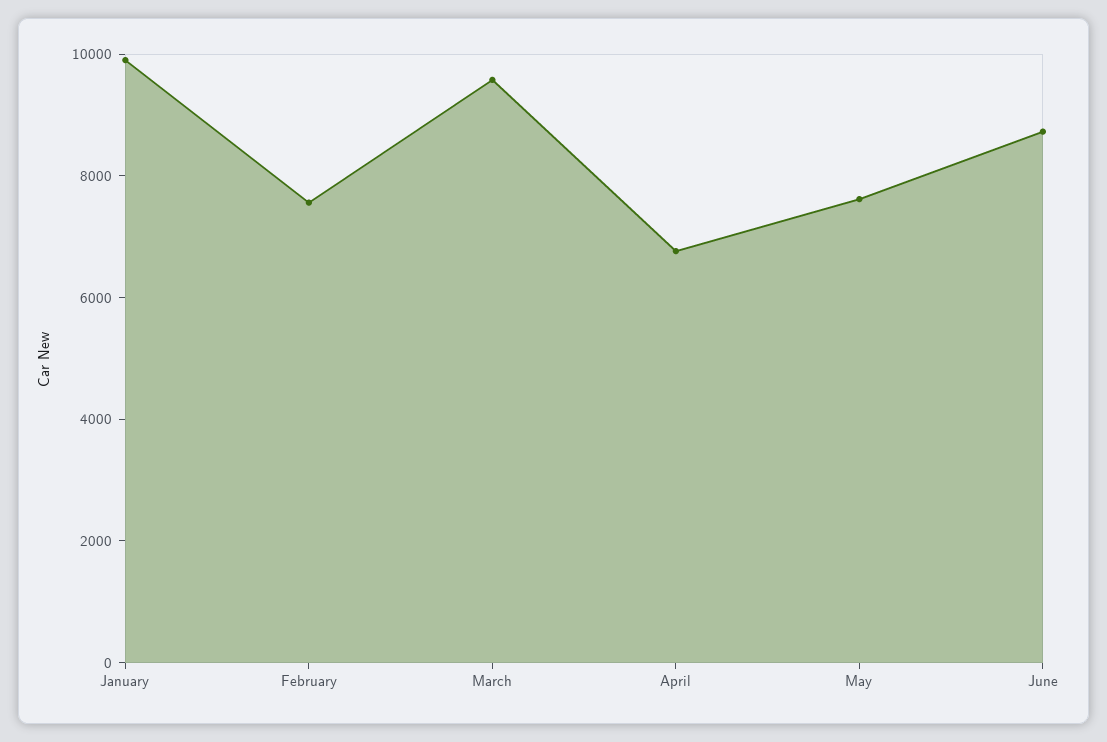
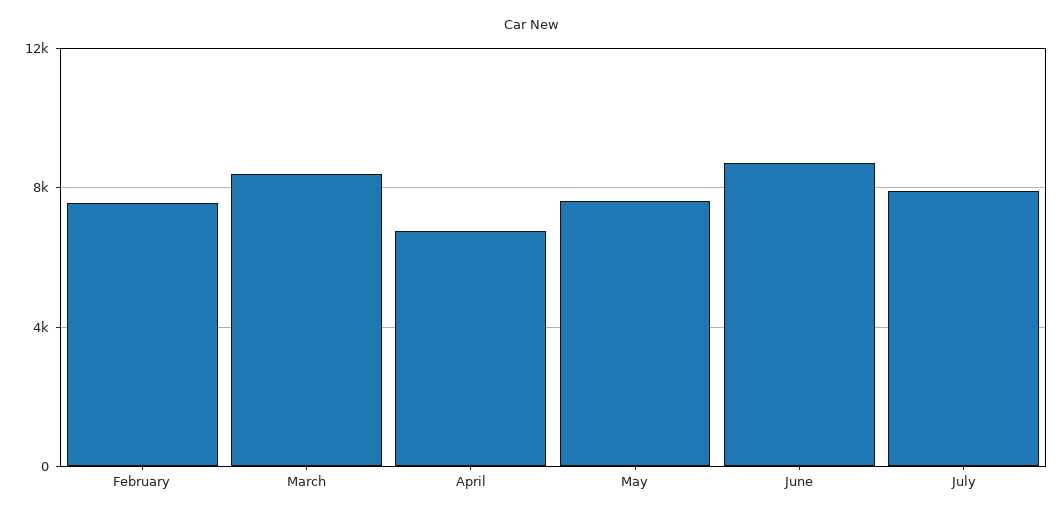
January: 10000 -> none
March: 9500 -> 8500
July: none -> 8000

